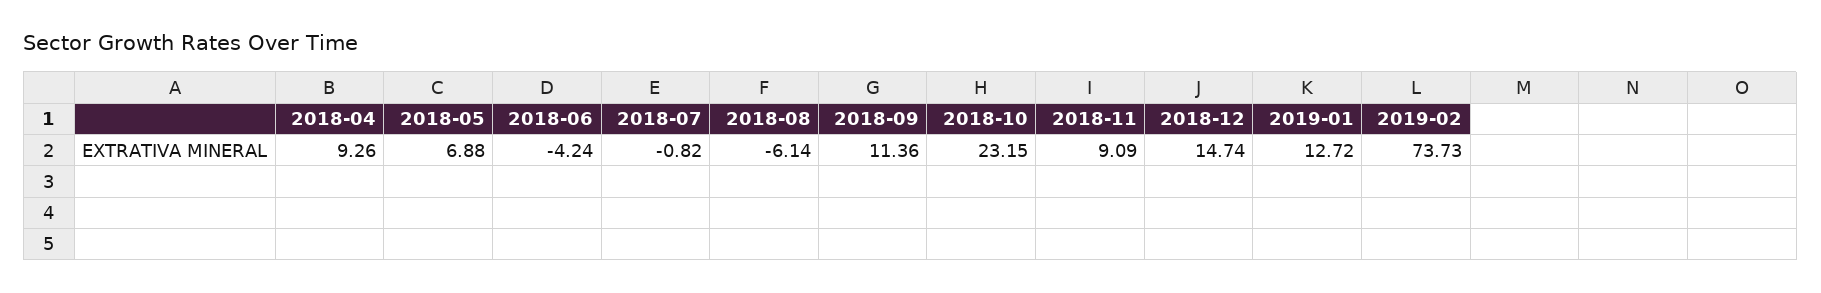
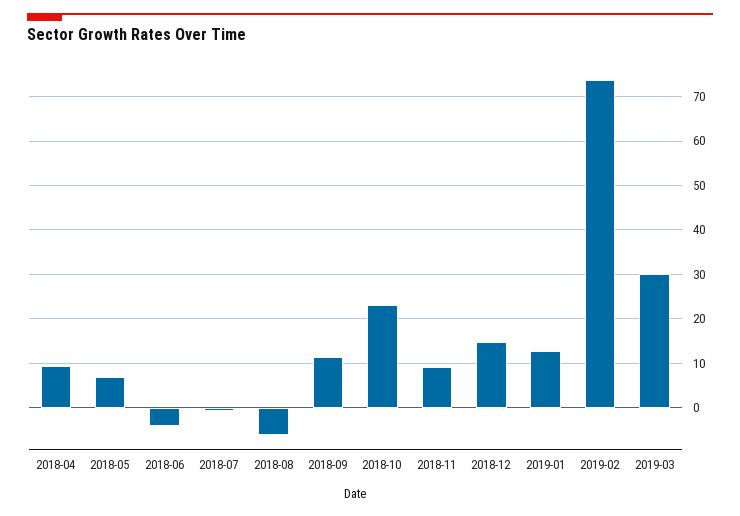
2019-03: none -> 30

